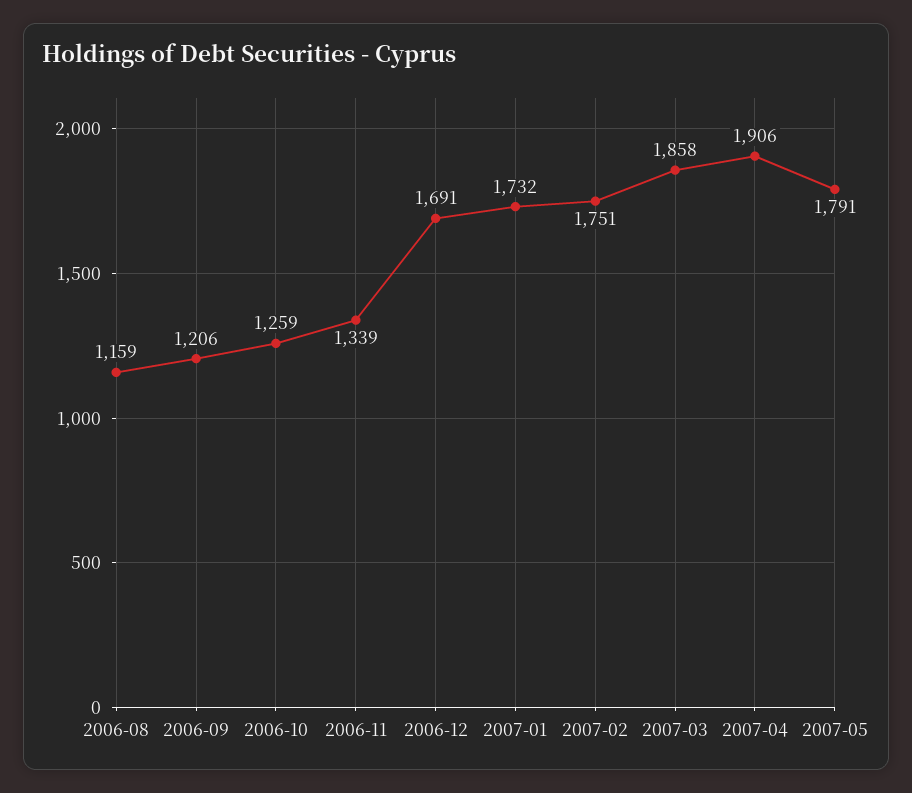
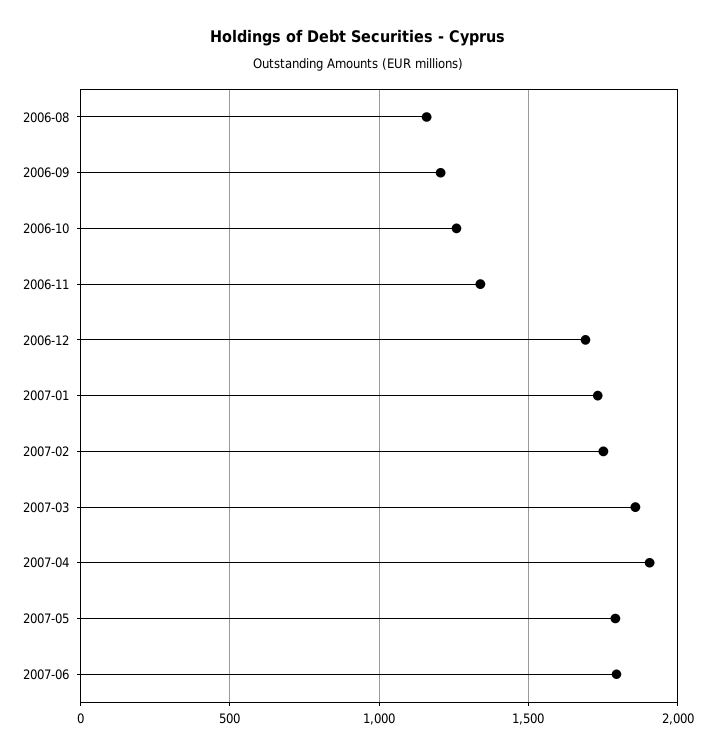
2007-06: none -> 1800

